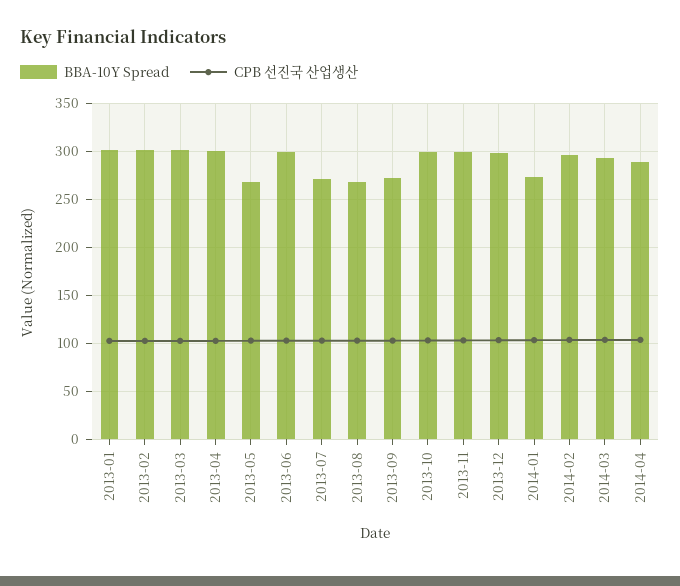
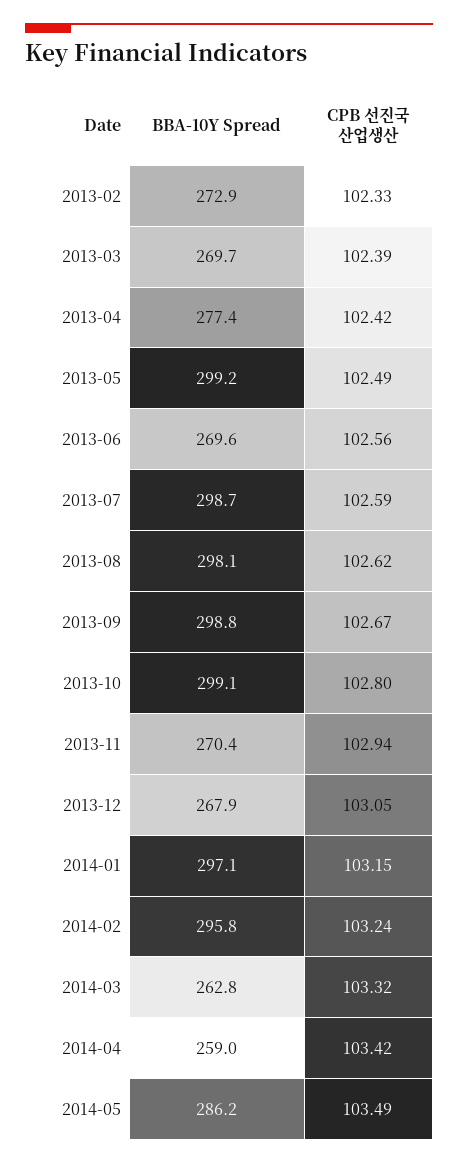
BBA-10Y Spread, 2013-01: 300 -> none
CPB 선진국 산업생산, 2013-01: 100 -> none
BBA-10Y Spread, 2013-02: 300 -> 272.9
BBA-10Y Spread, 2013-03: 300 -> 269.7
BBA-10Y Spread, 2013-04: 300 -> 277.4
BBA-10Y Spread, 2013-05: 270 -> 299.2
BBA-10Y Spread, 2013-06: 300 -> 269.6
BBA-10Y Spread, 2013-07: 270 -> 298.7
BBA-10Y Spread, 2013-08: 270 -> 298.1
BBA-10Y Spread, 2013-09: 270 -> 298.8
BBA-10Y Spread, 2013-11: 300 -> 270.4
BBA-10Y Spread, 2013-12: 300 -> 267.9
BBA-10Y Spread, 2014-01: 270 -> 297.1
BBA-10Y Spread, 2014-03: 290 -> 262.8
BBA-10Y Spread, 2014-04: 290 -> 259
BBA-10Y Spread, 2014-05: none -> 286.2
CPB 선진국 산업생산, 2014-05: none -> 103.49

